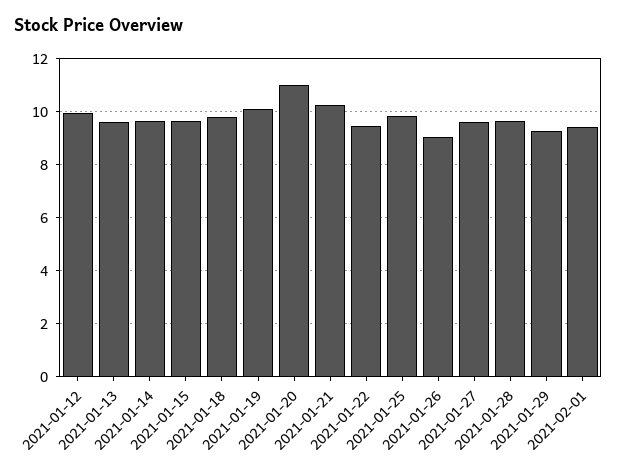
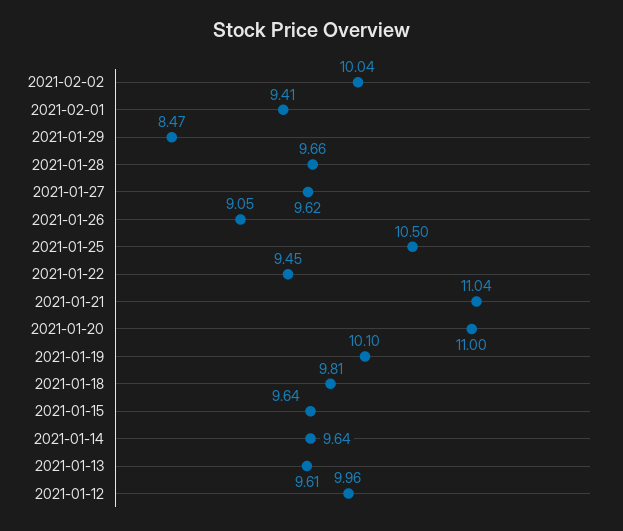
2021-01-21: 10.25 -> 11.04
2021-01-25: 9.75 -> 10.5
2021-01-29: 9.25 -> 8.47
2021-02-02: none -> 10.04

